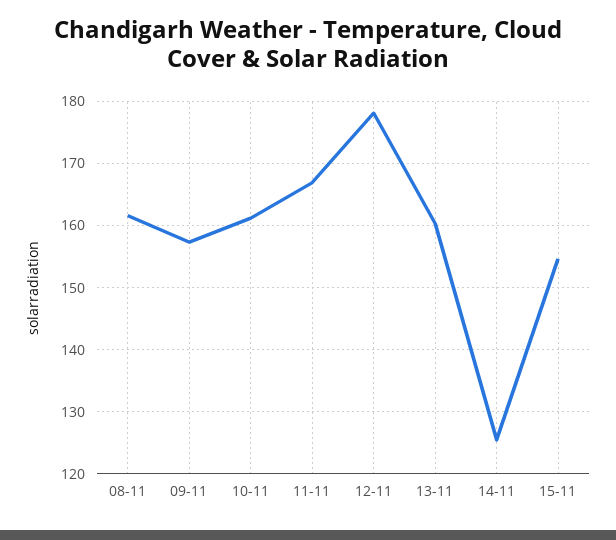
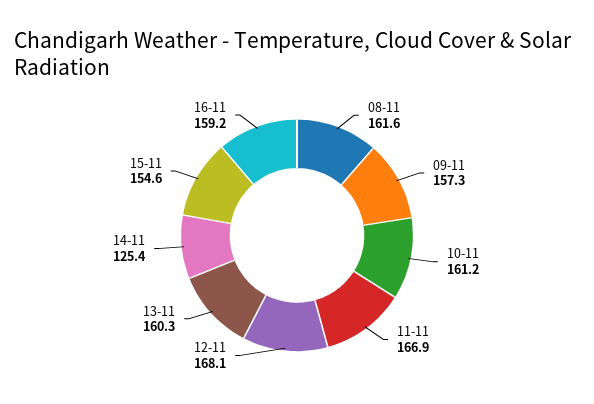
12-11: 178 -> 168.1
16-11: none -> 159.2

